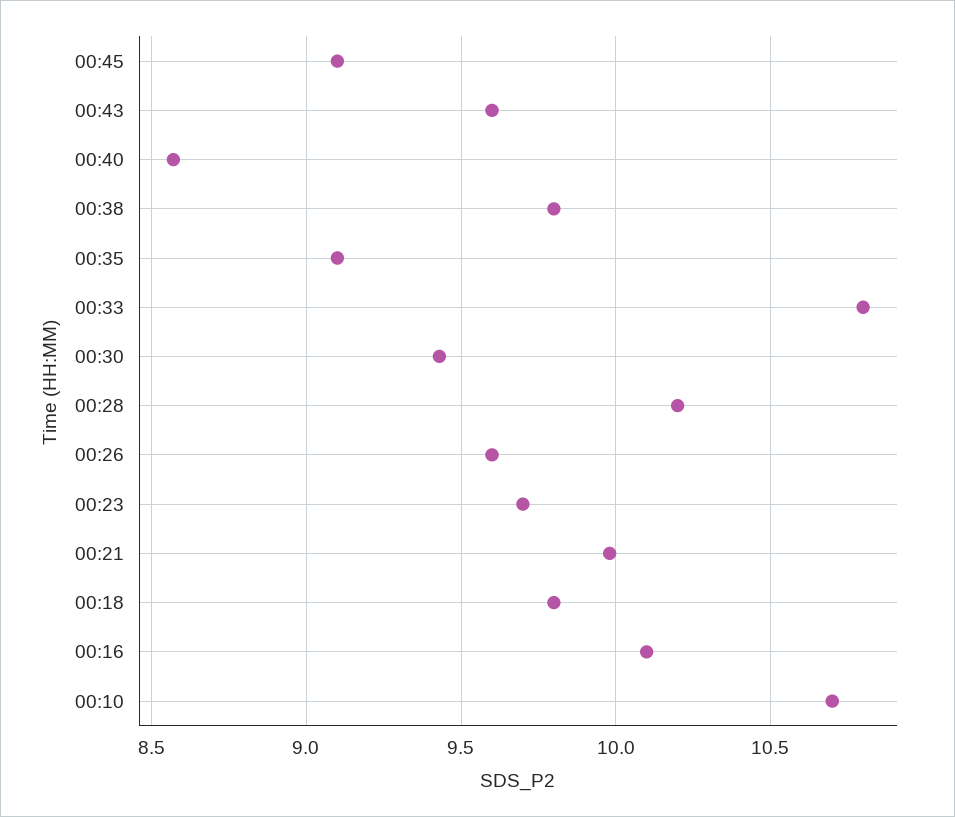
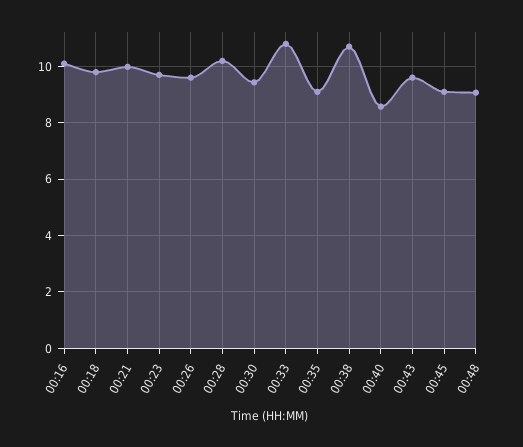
00:38: 9.8 -> 10.75
00:10: 10.7 -> none
00:48: none -> 9

